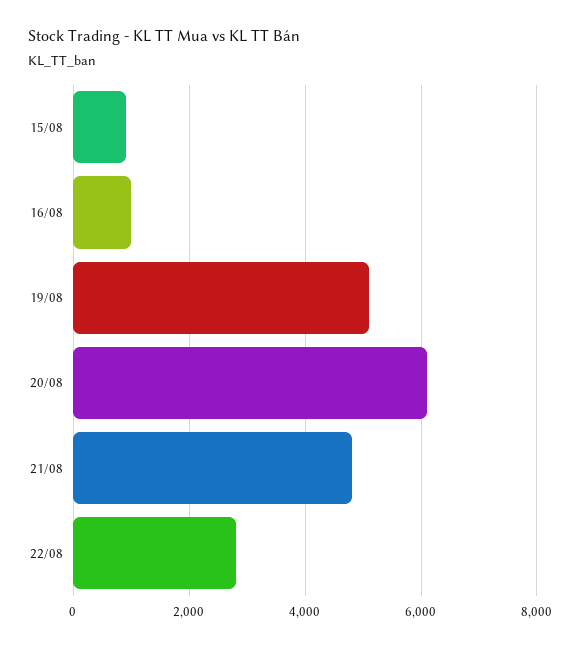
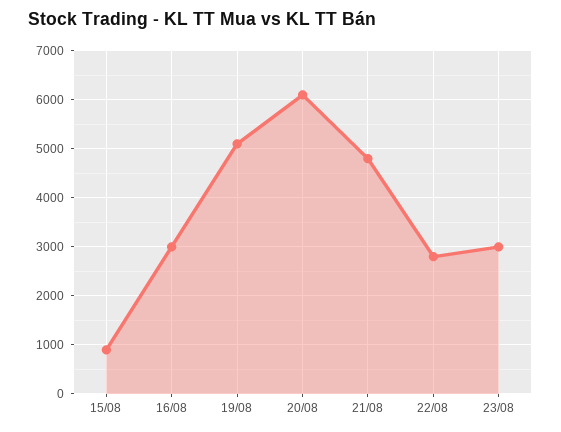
16/08: 1000 -> 3000
23/08: none -> 3000

